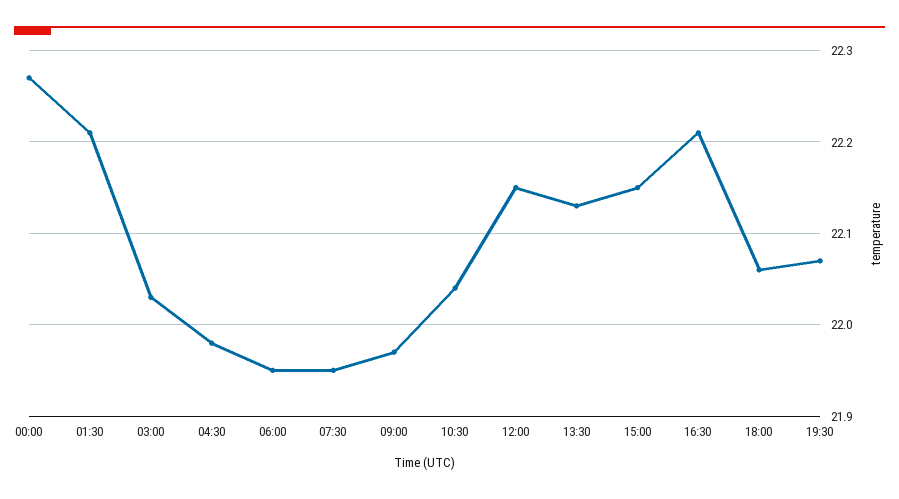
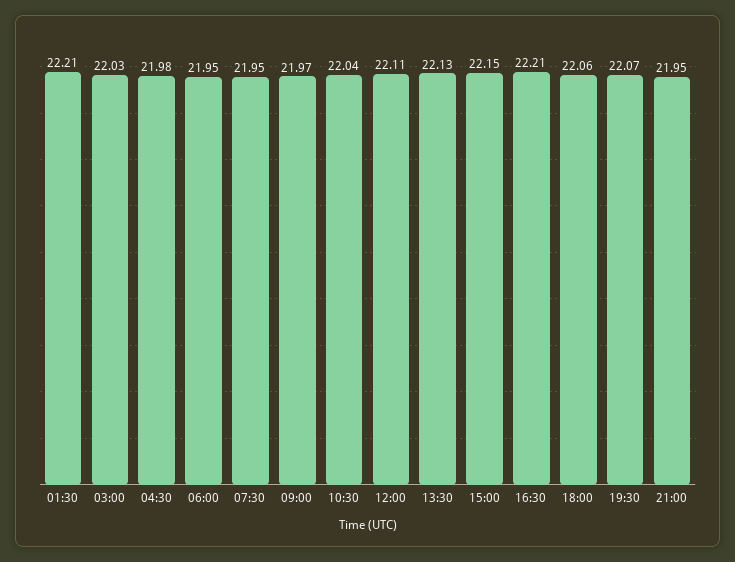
00:00: 22.27 -> none
12:00: 22.15 -> 22.11
21:00: none -> 21.95

